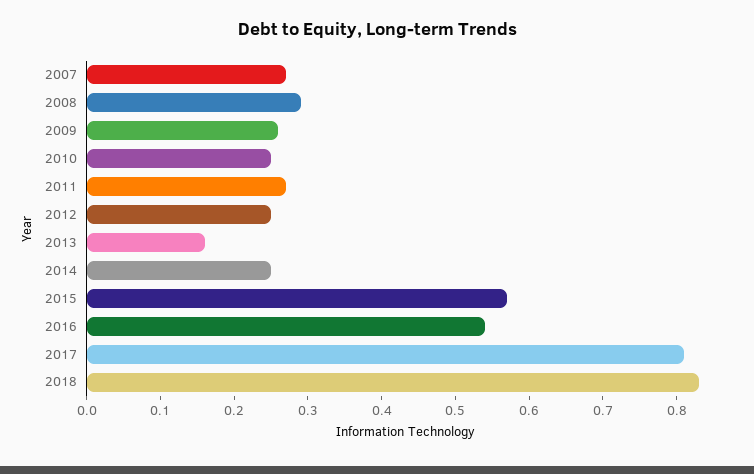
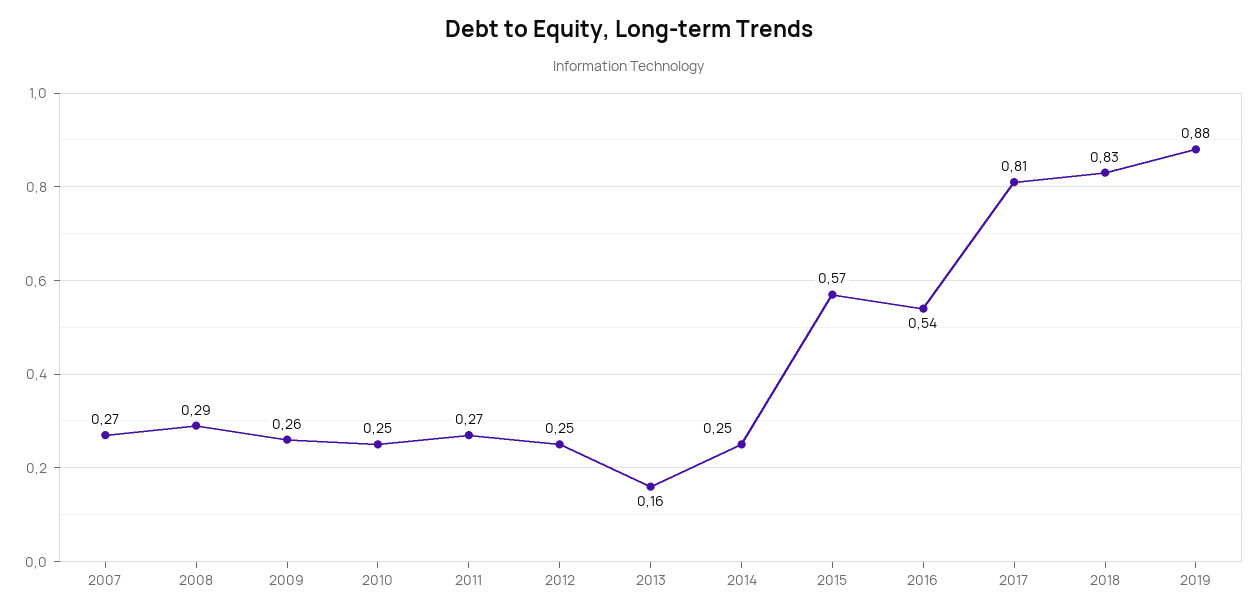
2019: none -> 0.88

